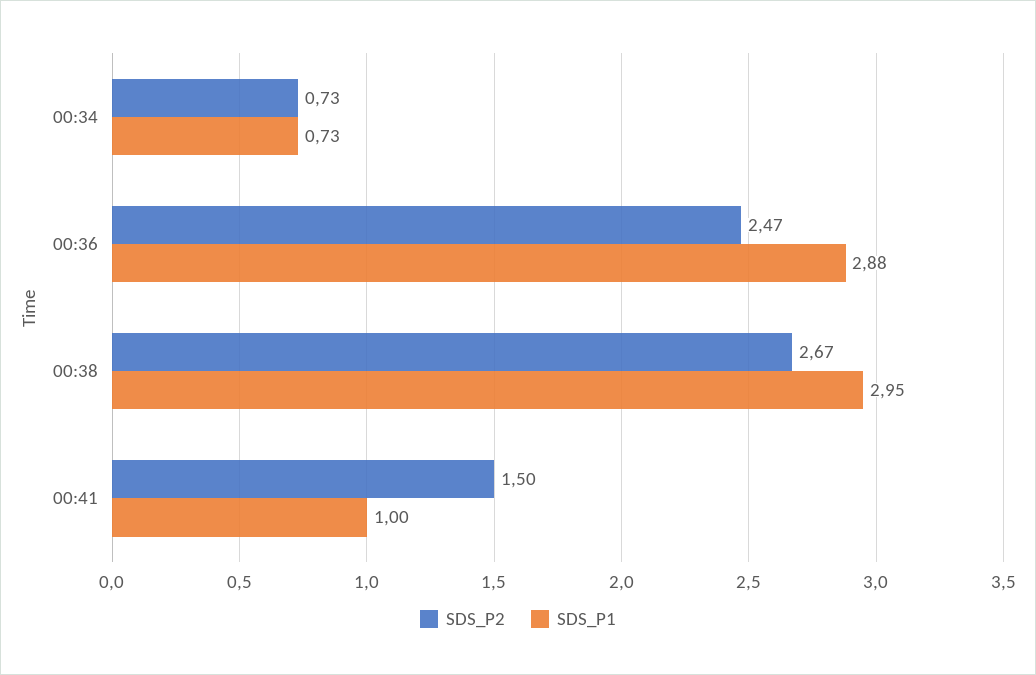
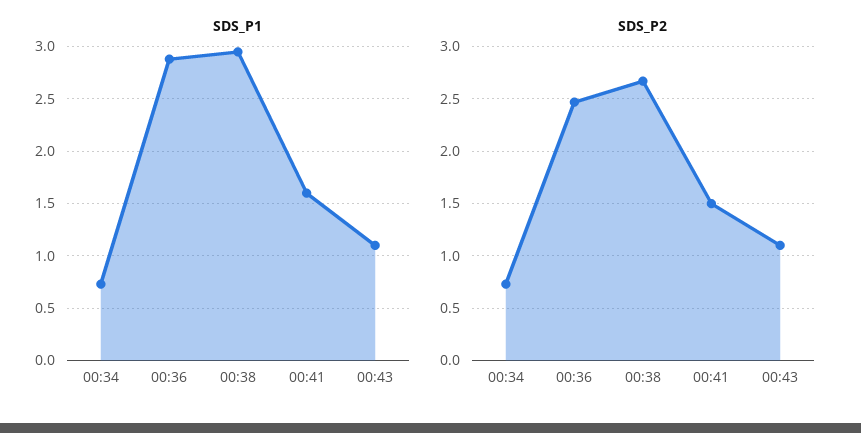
SDS_P1, 00:41: 1 -> 1.6
SDS_P1, 00:43: none -> 1.1
SDS_P2, 00:43: none -> 1.1

